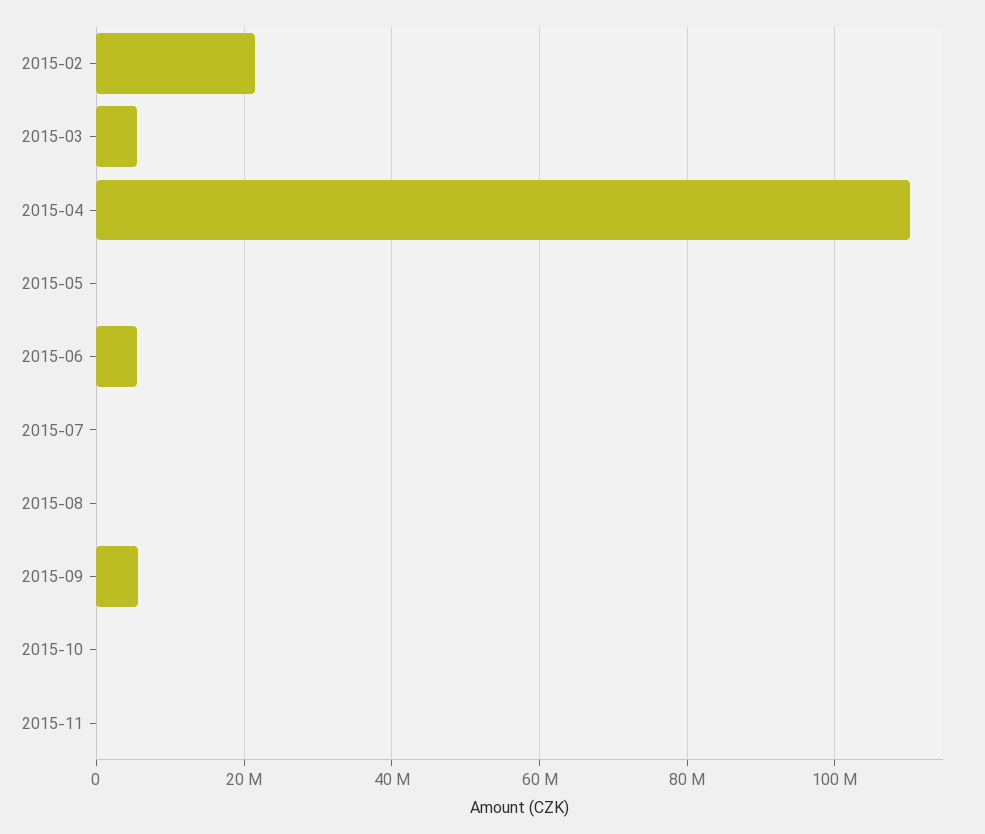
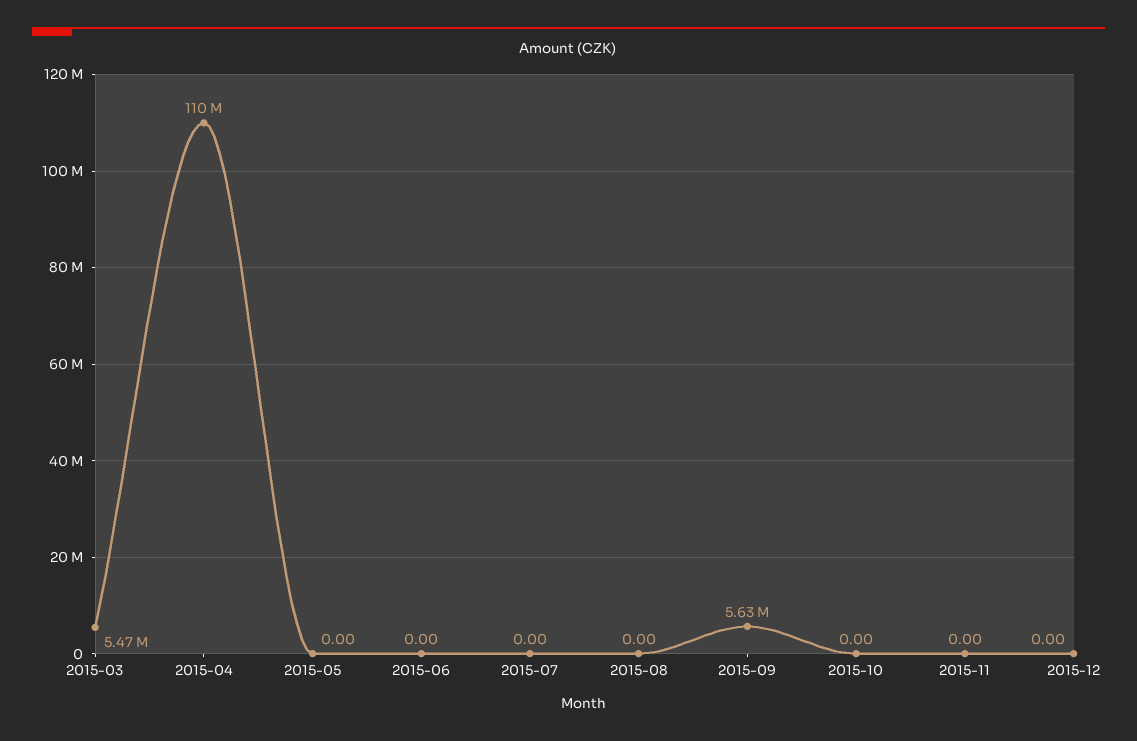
2015-02: 22000000 -> none
2015-06: 6000000 -> 0
2015-12: none -> 0

